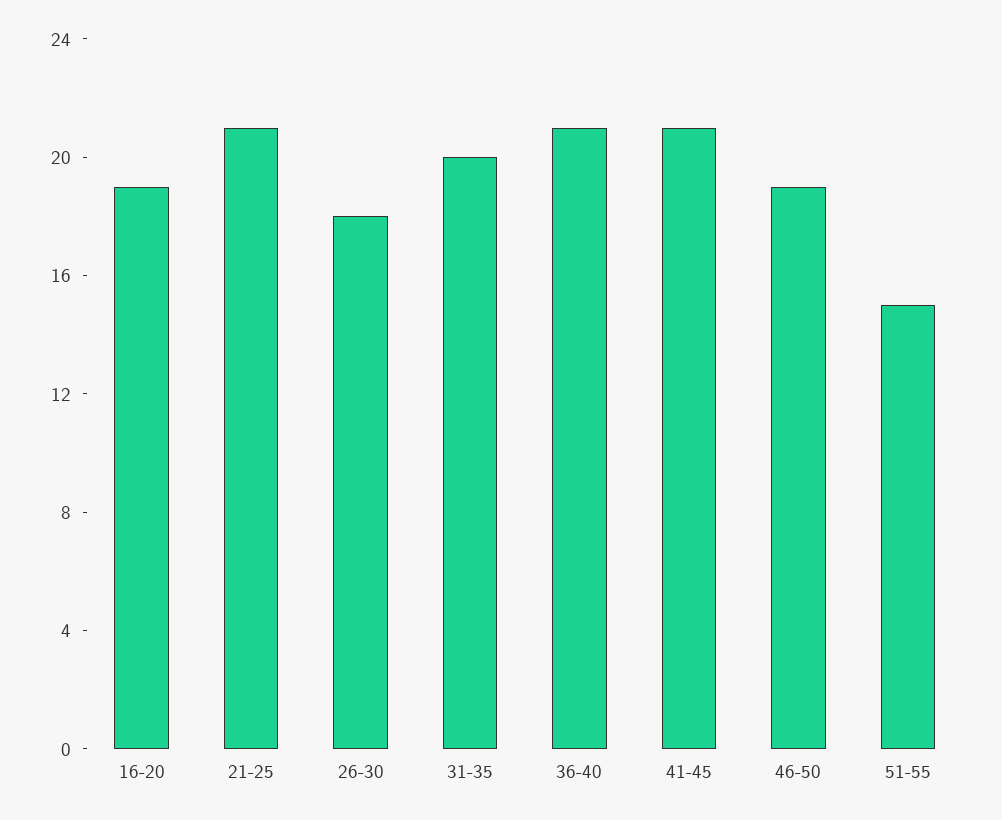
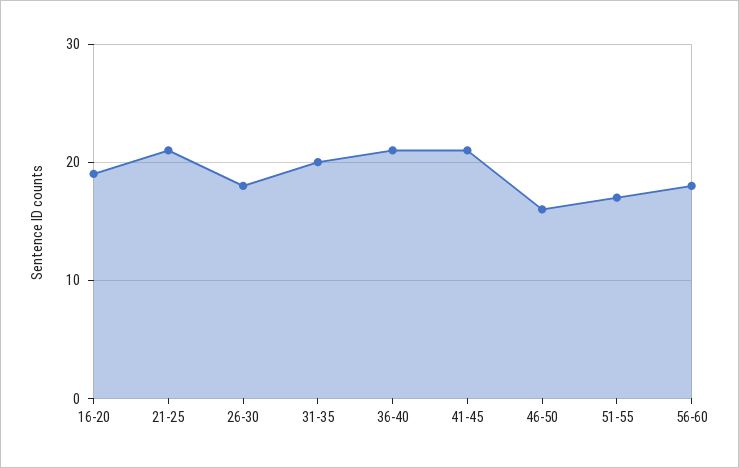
46-50: 19 -> 16
51-55: 15 -> 17
56-60: none -> 18

